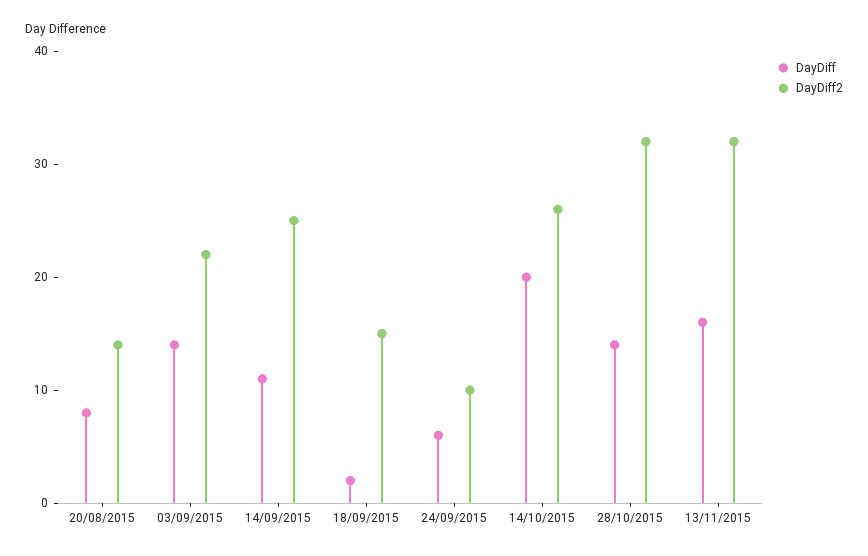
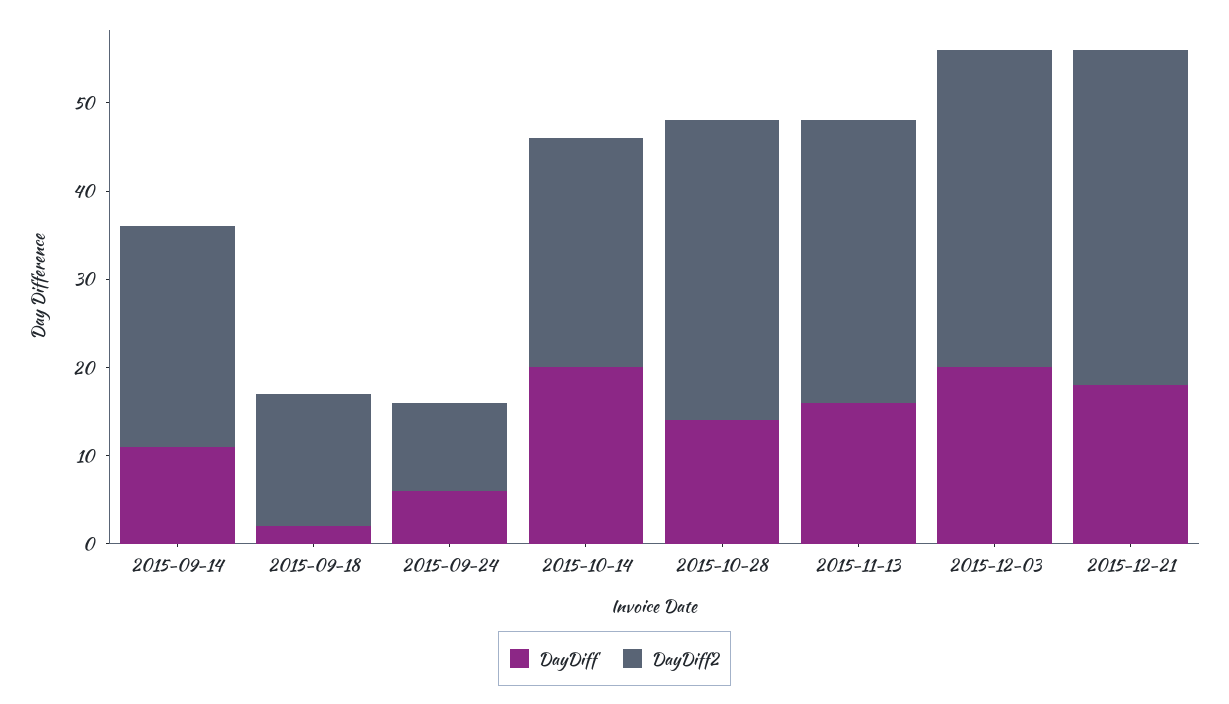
DayDiff, 20/08/2015: 8 -> none
DayDiff2, 20/08/2015: 14 -> none
DayDiff, 03/09/2015: 14 -> none
DayDiff2, 03/09/2015: 22 -> none
DayDiff2, 28/10/2015: 32 -> 34
DayDiff, 2015-12-03: none -> 20
DayDiff2, 2015-12-03: none -> 36
DayDiff, 2015-12-21: none -> 18
DayDiff2, 2015-12-21: none -> 38

